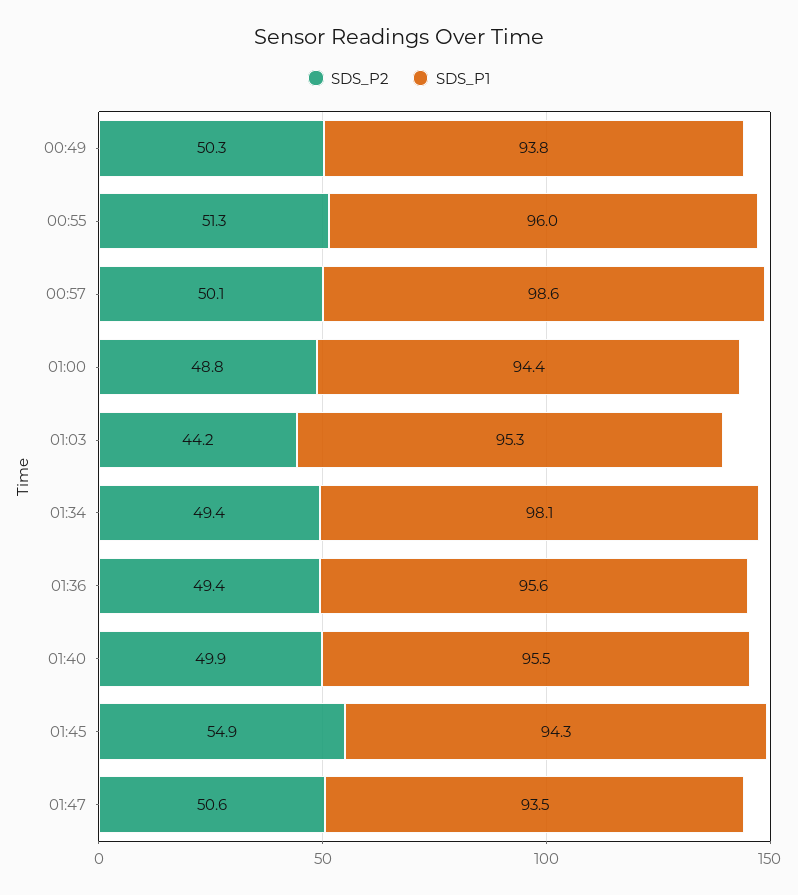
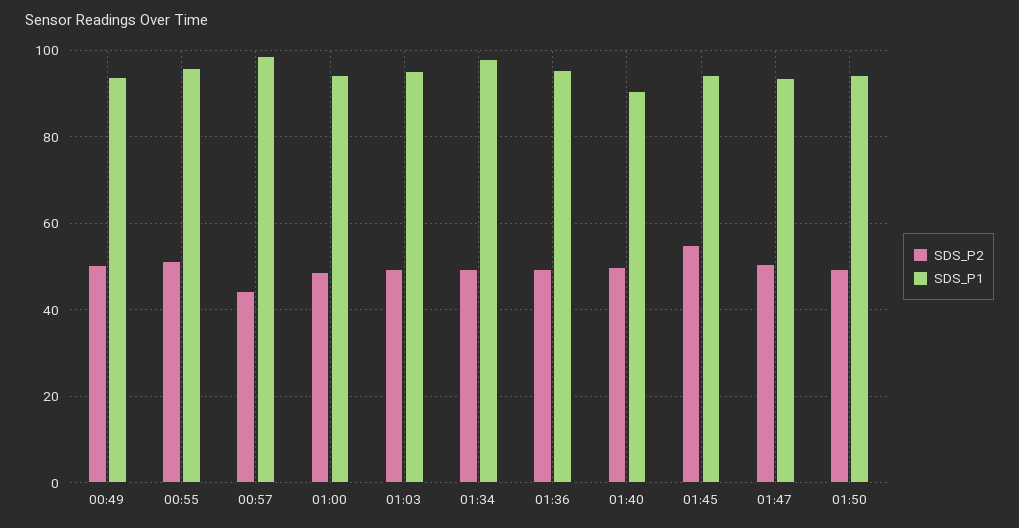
SDS_P2, 00:57: 50.1 -> 44
SDS_P2, 01:03: 44.2 -> 50
SDS_P1, 01:40: 95.5 -> 90
SDS_P2, 01:50: none -> 50
SDS_P1, 01:50: none -> 94

